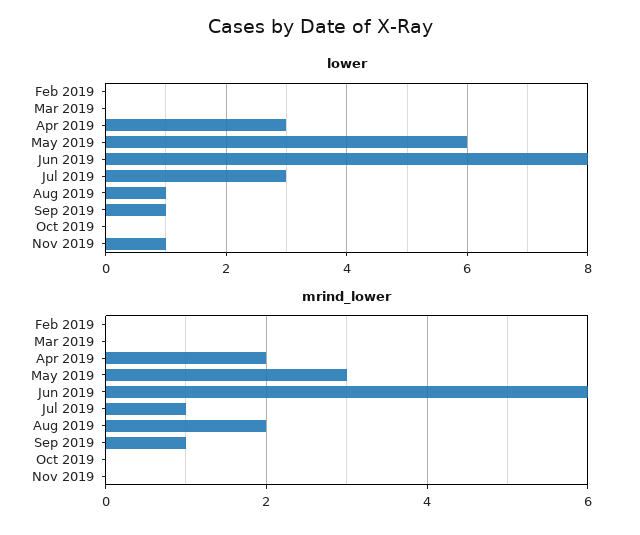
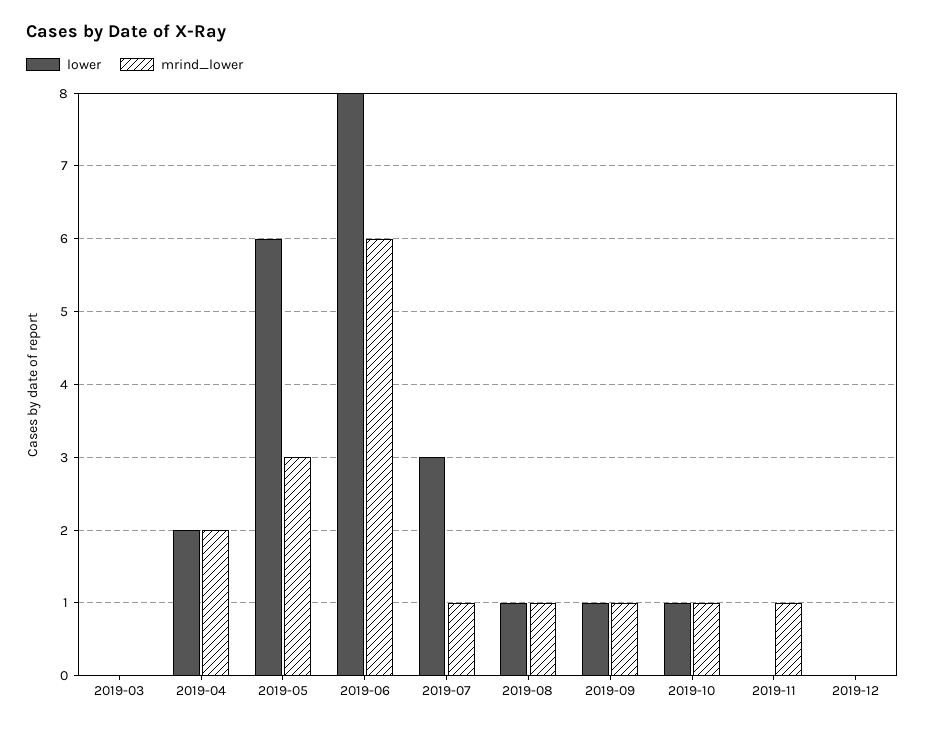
lower, Feb 2019: 0 -> none
lower, Apr 2019: 3 -> 2
lower, Oct 2019: 0 -> 1
lower, Nov 2019: 1 -> 0
mrind_lower, Feb 2019: 0 -> none
mrind_lower, Aug 2019: 2 -> 1
mrind_lower, Oct 2019: 0 -> 1
mrind_lower, Nov 2019: 0 -> 1
lower, 2019-12: none -> 0
mrind_lower, 2019-12: none -> 0

